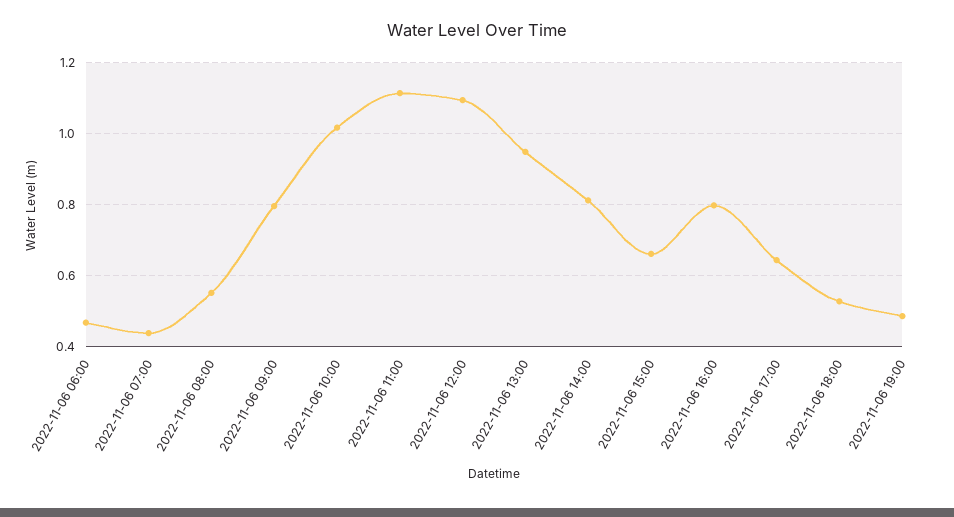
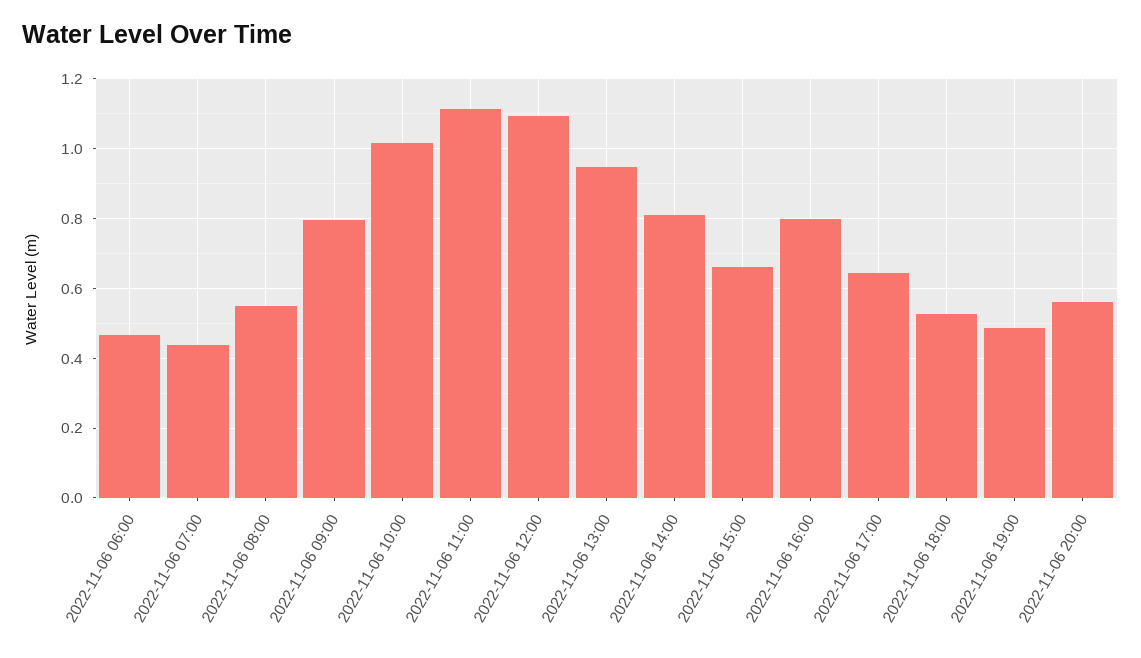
2022-11-06 20:00: none -> 0.56

